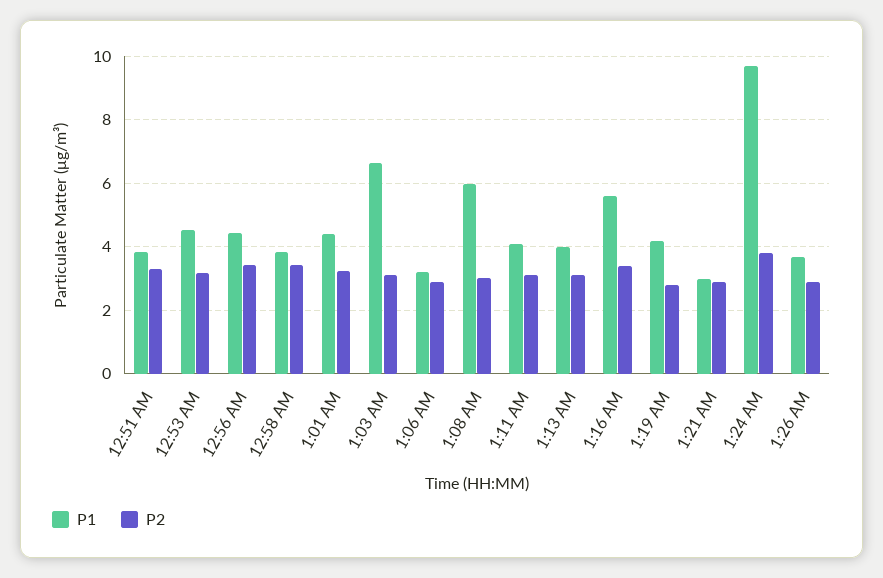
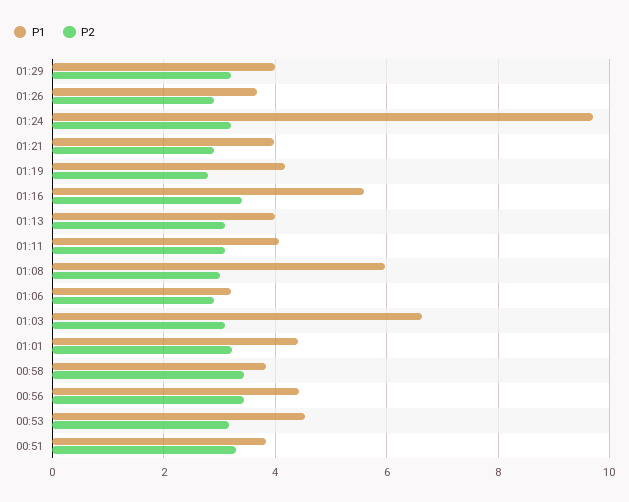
P1, 1:21 AM: 3 -> 4
P2, 1:24 AM: 3.8 -> 3.2
P1, 01:29: none -> 4
P2, 01:29: none -> 3.2

